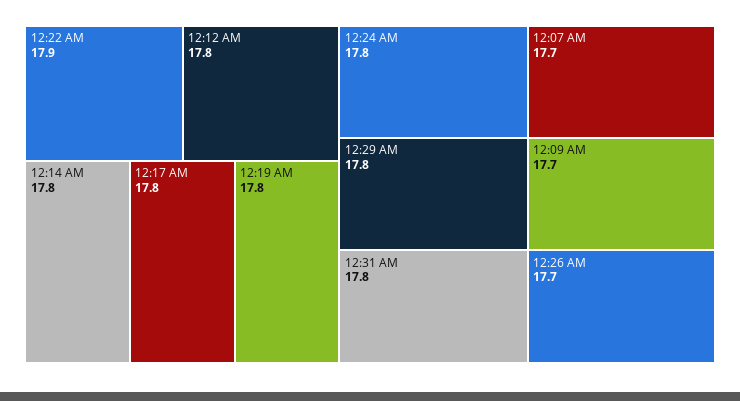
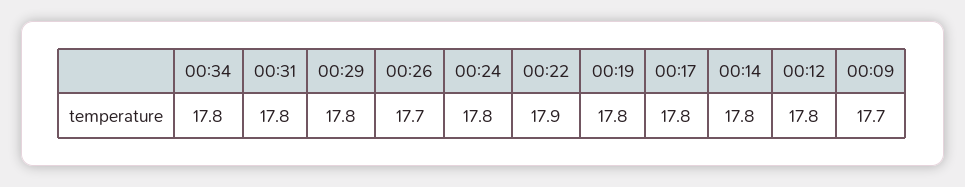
12:07 AM: 17.7 -> none
00:34: none -> 17.8

